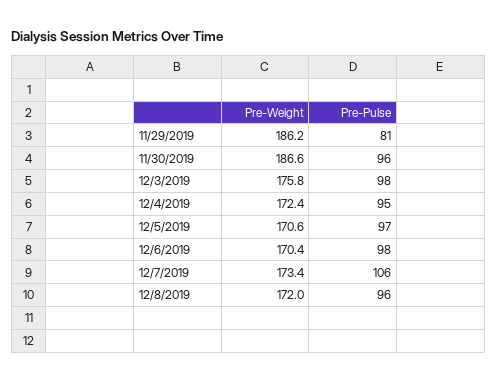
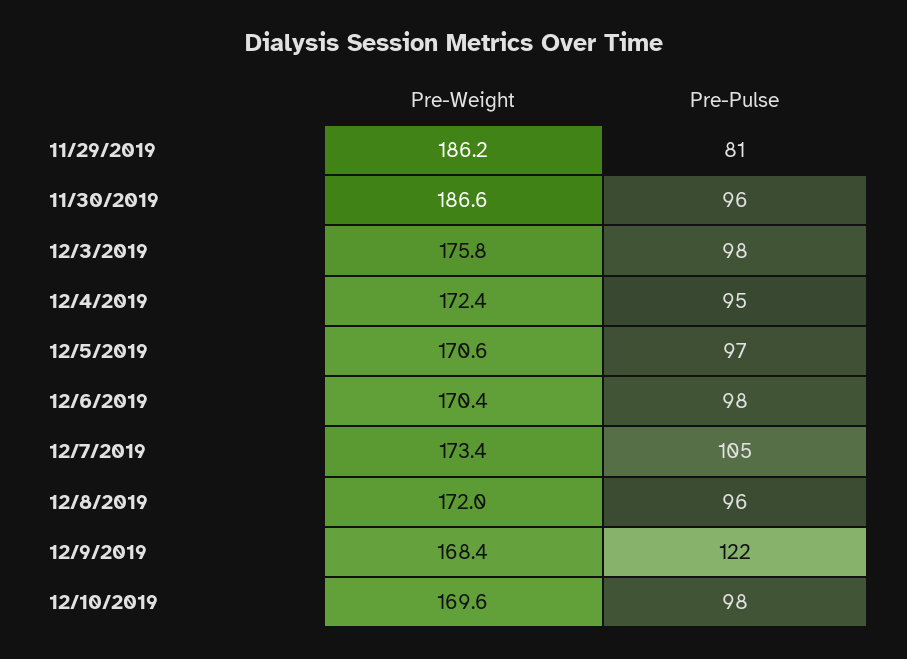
Pre-Pulse, 12/7/2019: 106 -> 105
Pre-Weight, 12/9/2019: none -> 168.4
Pre-Pulse, 12/9/2019: none -> 122
Pre-Weight, 12/10/2019: none -> 169.6
Pre-Pulse, 12/10/2019: none -> 98

